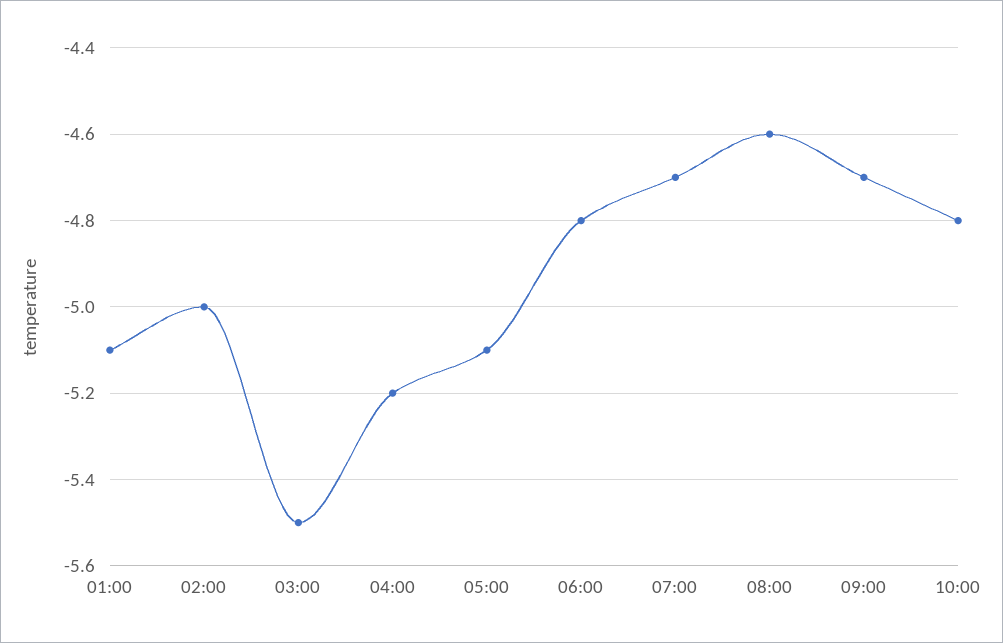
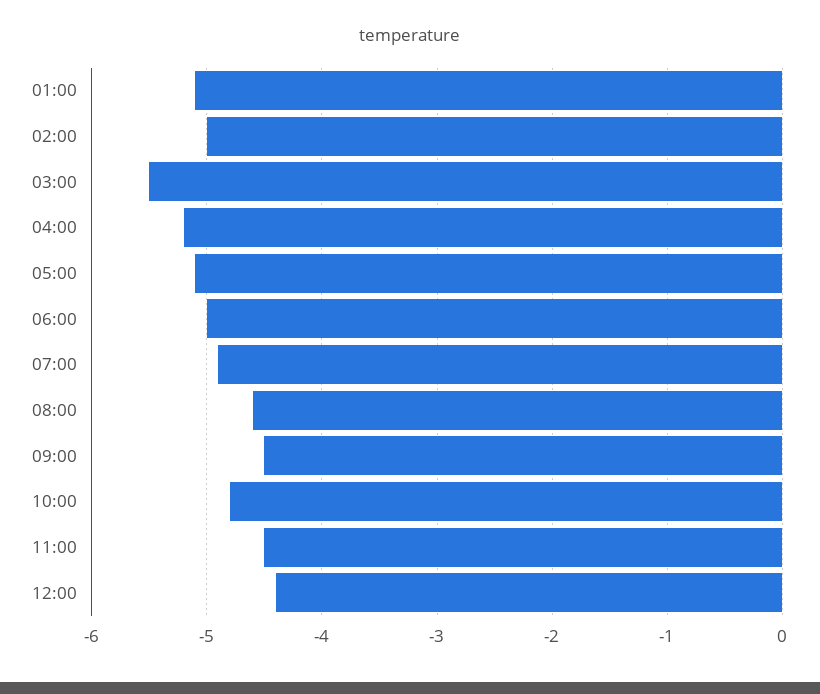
06:00: -4.8 -> -5
07:00: -4.7 -> -4.9
09:00: -4.7 -> -4.5
11:00: none -> -4.5
12:00: none -> -4.4

